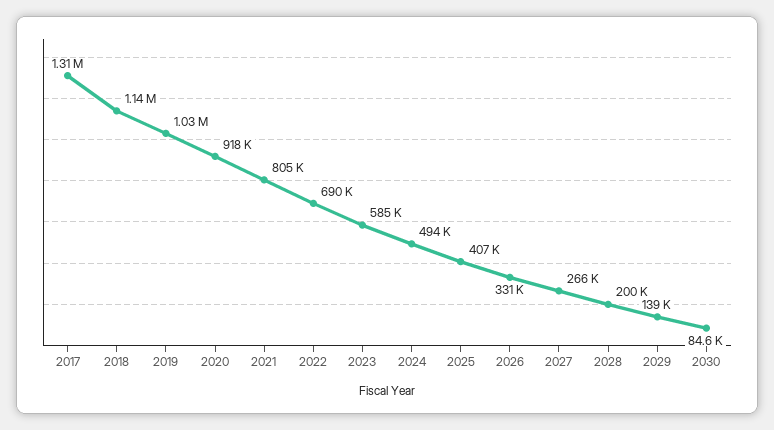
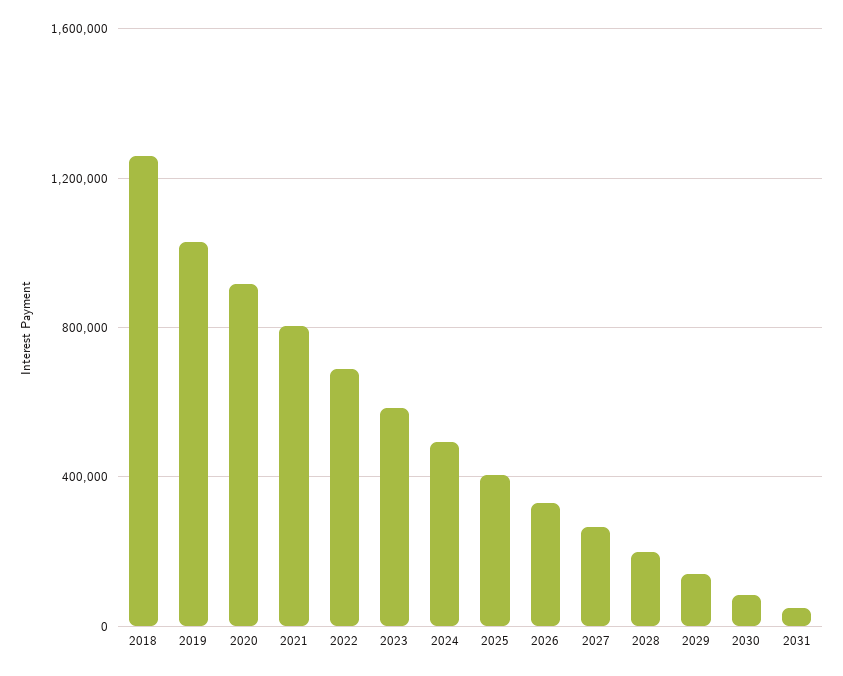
2017: 1310000 -> none
2018: 1140000 -> 1250000
2031: none -> 50000

